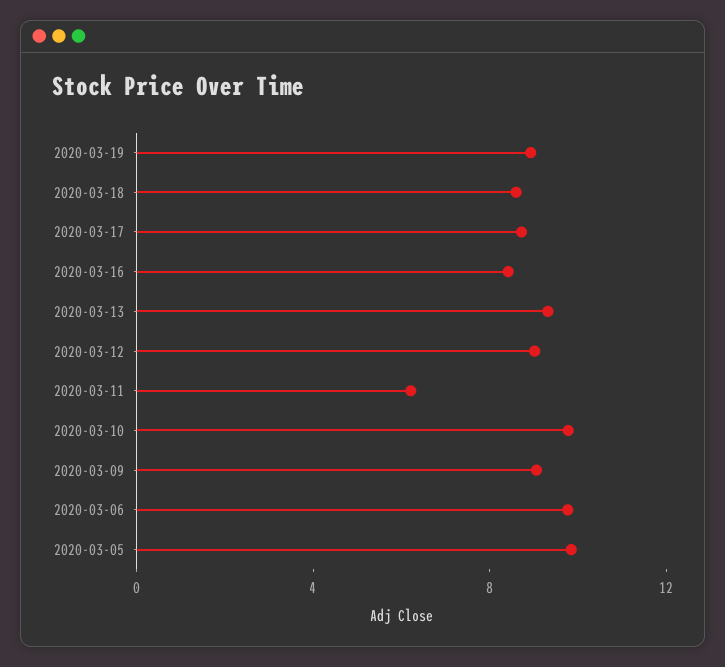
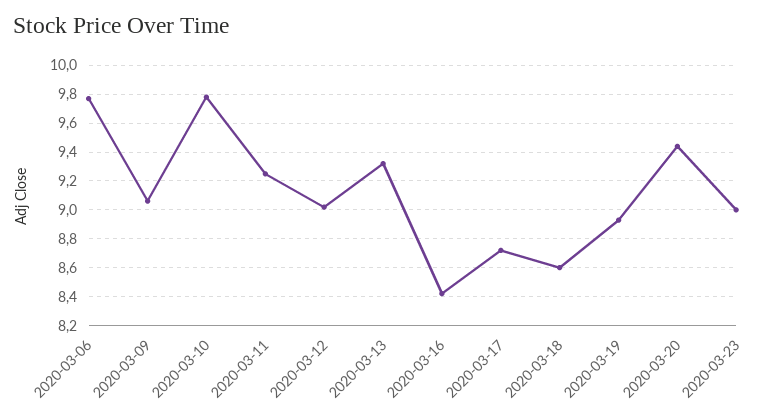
2020-03-11: 6 -> 9.25
2020-03-05: 10 -> none
2020-03-20: none -> 9.45
2020-03-23: none -> 9

